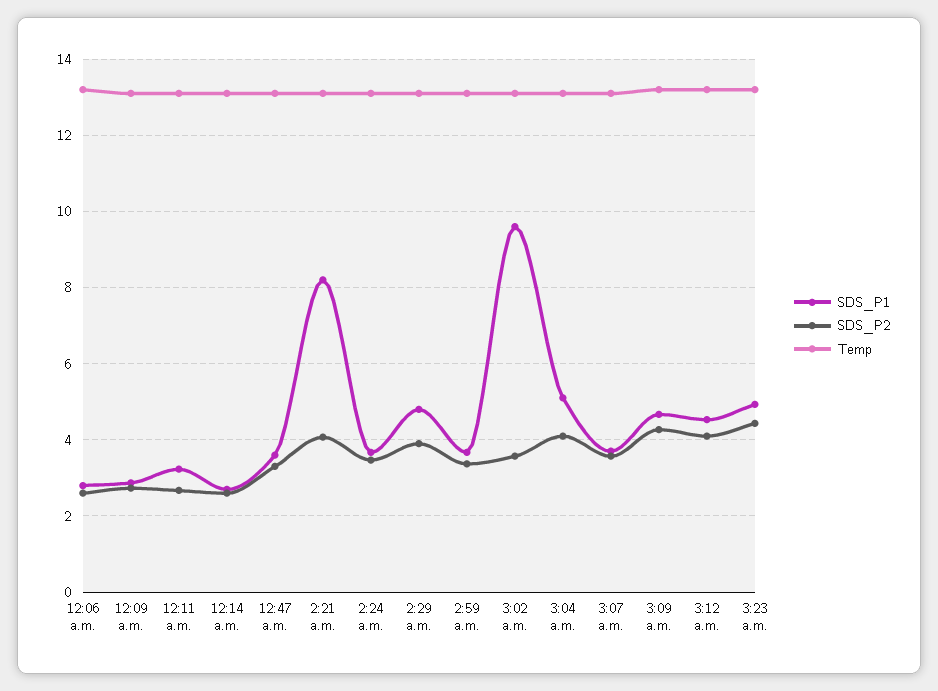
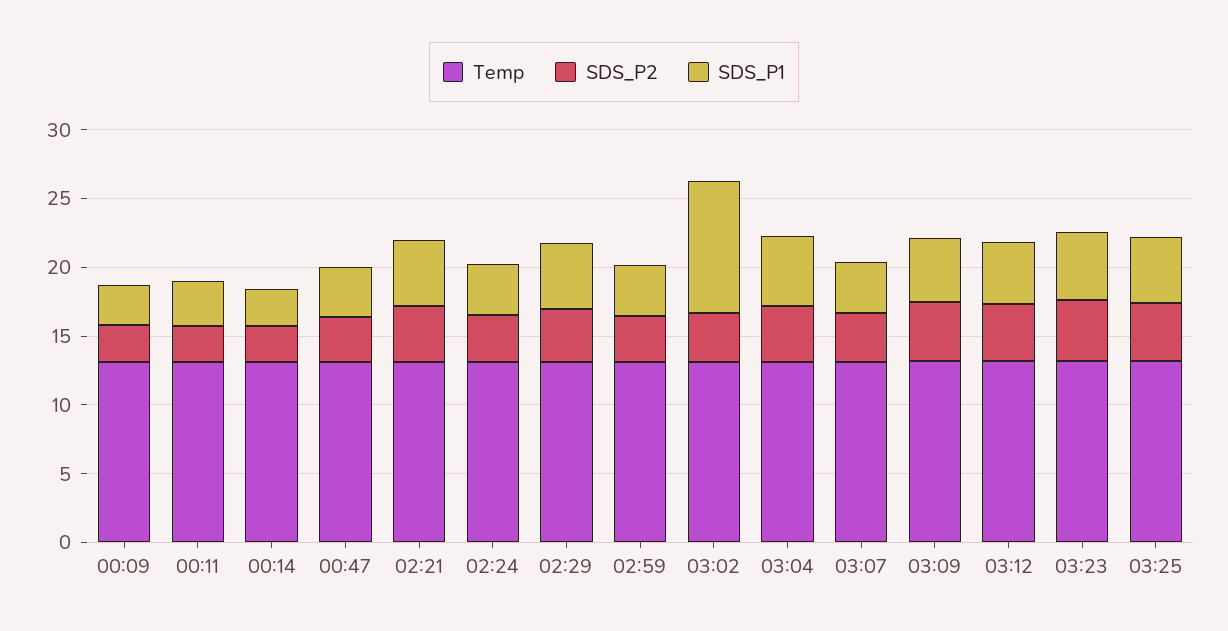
SDS_P1, 12:06 a.m.: 2.8 -> none
SDS_P2, 12:06 a.m.: 2.6 -> none
Temp, 12:06 a.m.: 13.2 -> none
SDS_P1, 2:21 a.m.: 8.2 -> 5
Temp, 03:25: none -> 13
SDS_P2, 03:25: none -> 4
SDS_P1, 03:25: none -> 5

